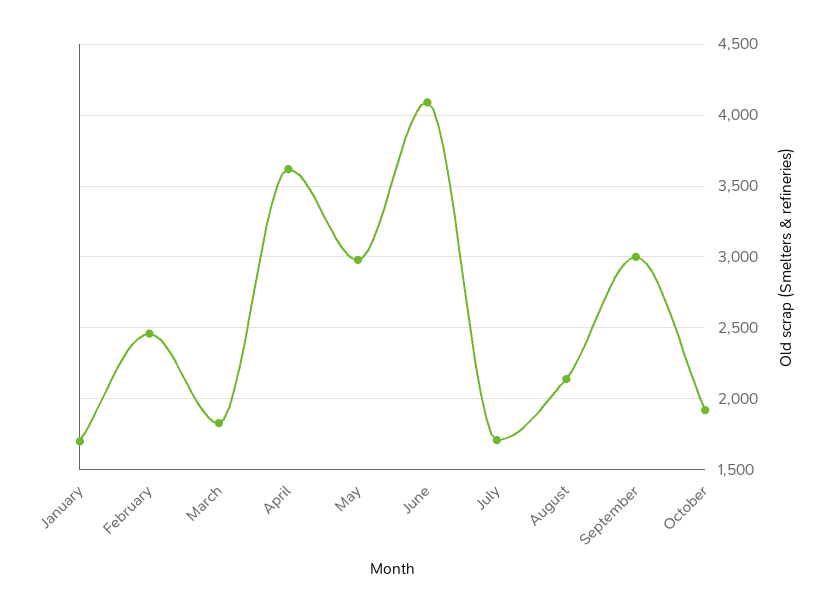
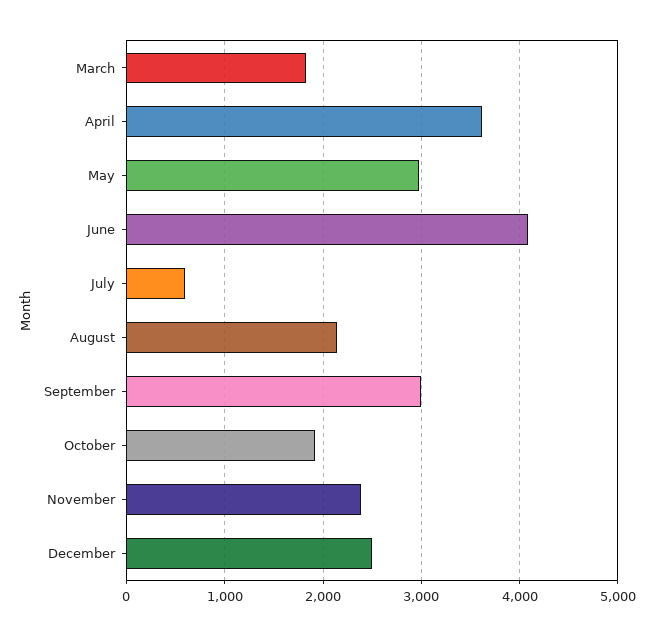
January: 1700 -> none
February: 2450 -> none
July: 1700 -> 600
November: none -> 2400
December: none -> 2500

